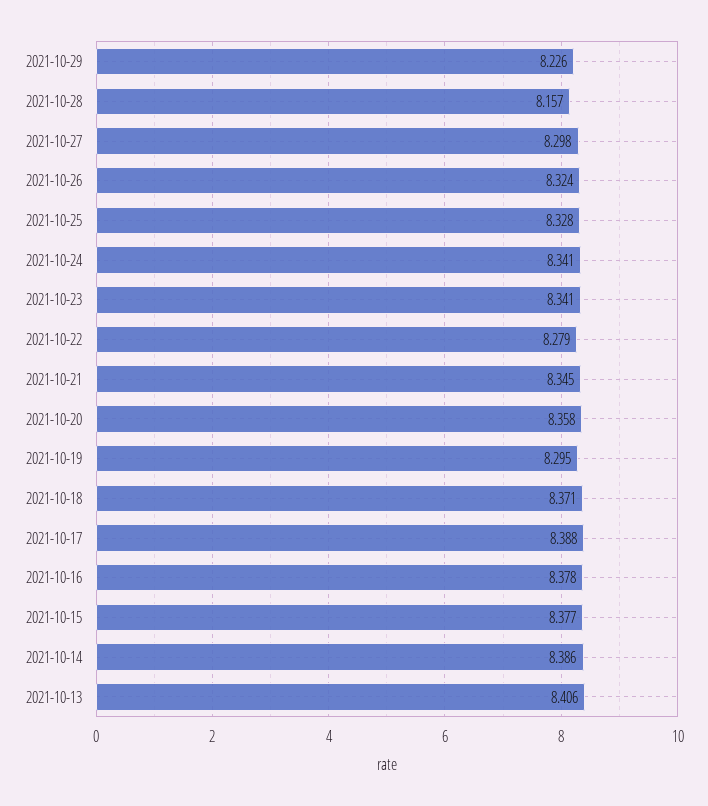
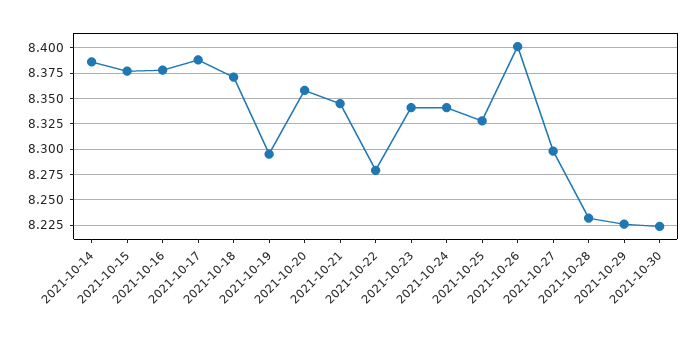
2021-10-28: 8.157 -> 8.225
2021-10-26: 8.324 -> 8.4
2021-10-13: 8.406 -> none
2021-10-30: none -> 8.225

